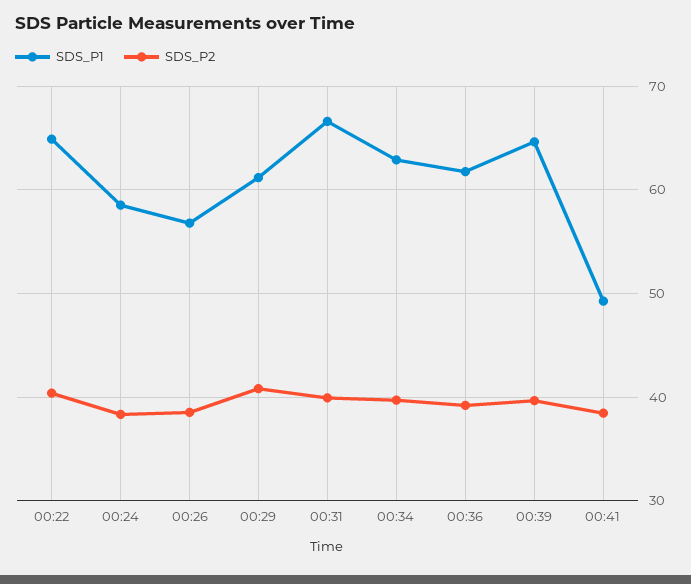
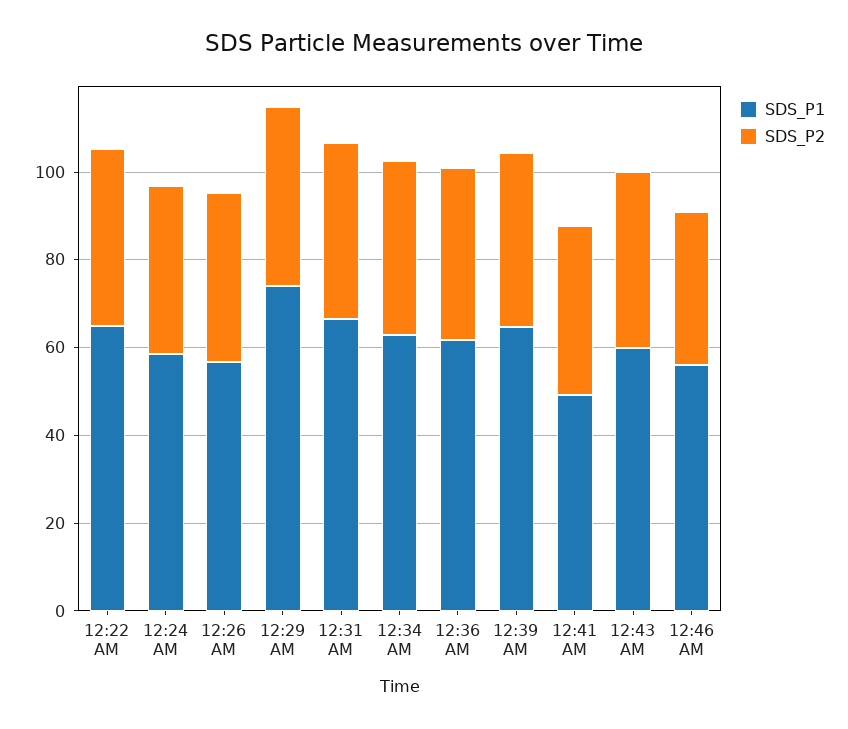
SDS_P1, 00:29: 61 -> 75
SDS_P1, 12:43 AM: none -> 60
SDS_P2, 12:43 AM: none -> 40
SDS_P1, 12:46 AM: none -> 55
SDS_P2, 12:46 AM: none -> 35

